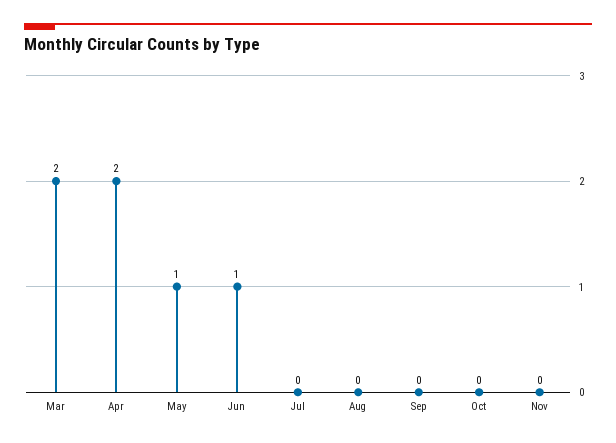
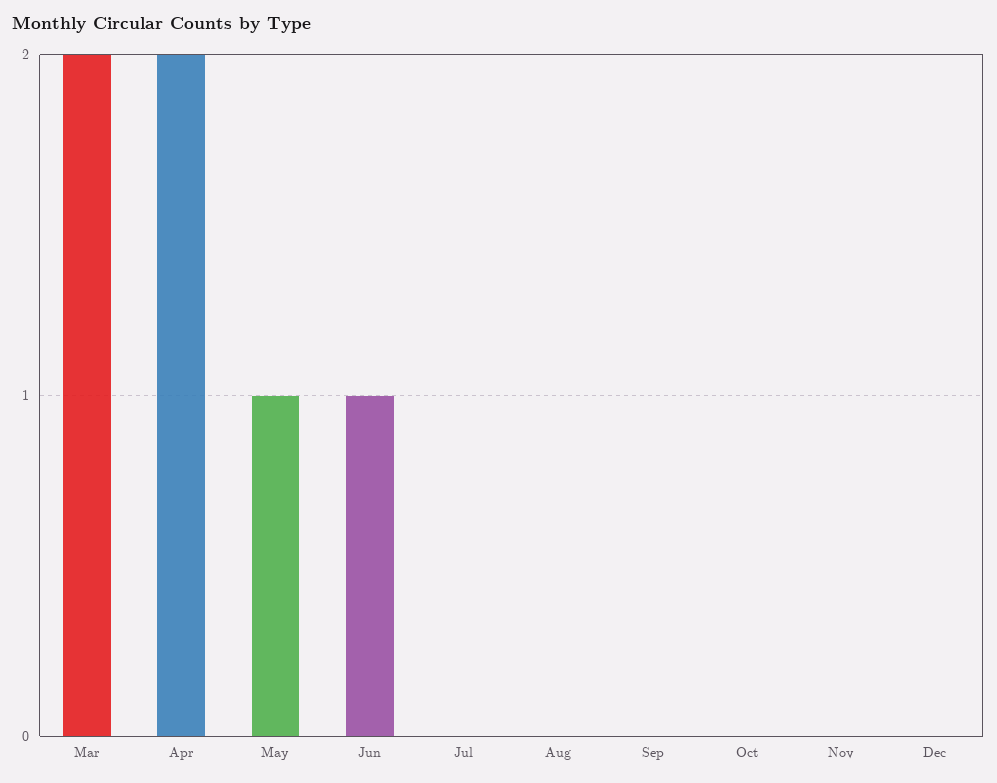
Dec: none -> 0

